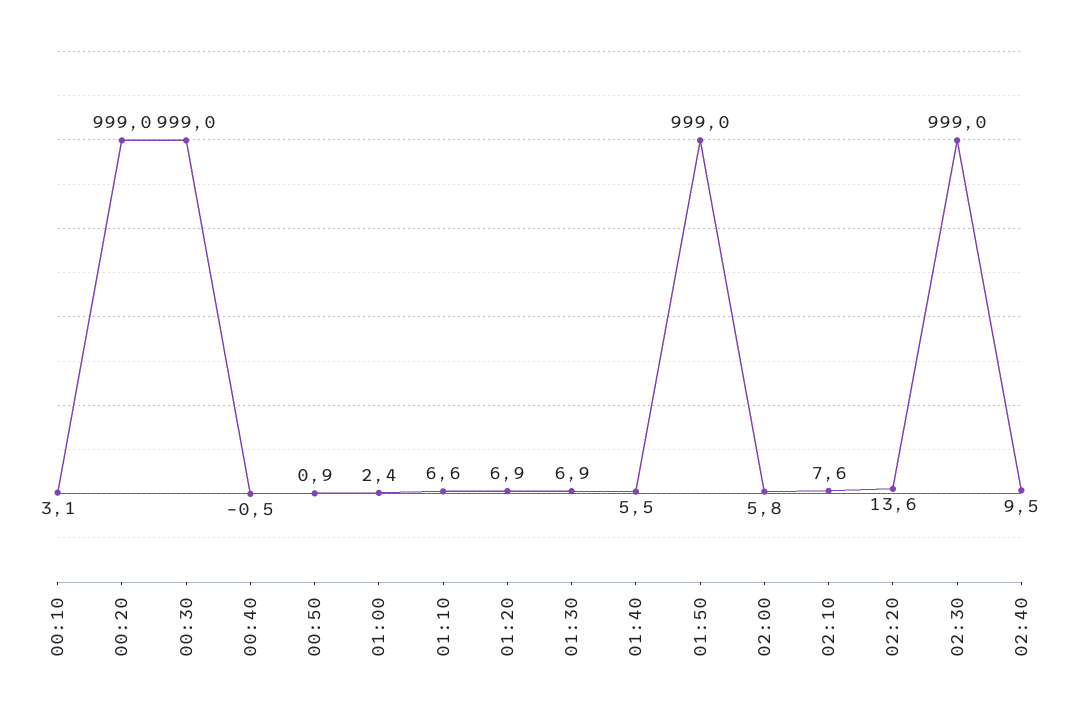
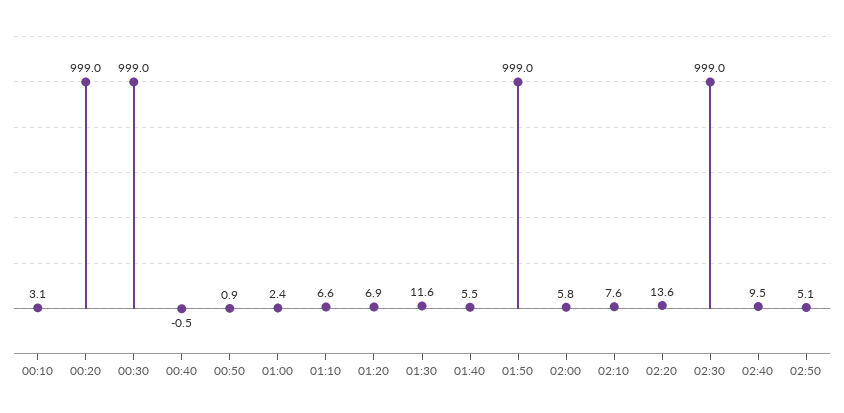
01:30: 6.9 -> 11.6
02:50: none -> 5.1

